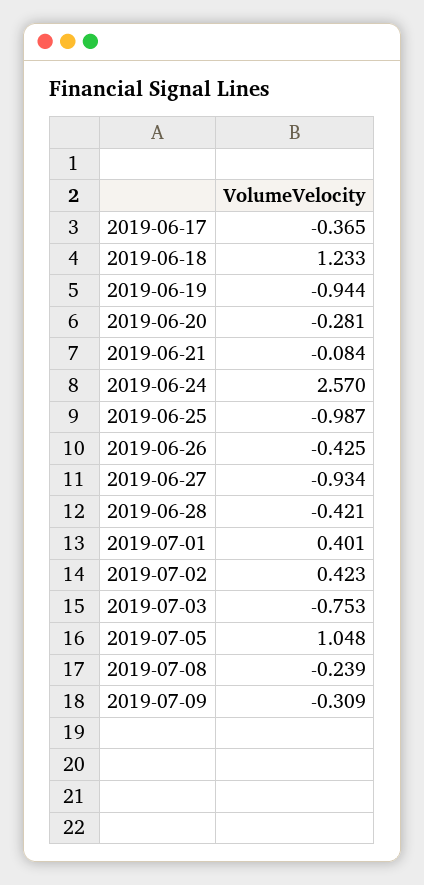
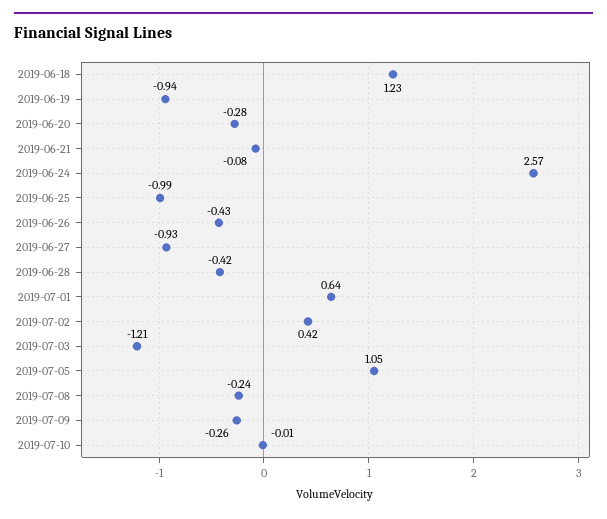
2019-06-17: -0.365 -> none
2019-07-01: 0.401 -> 0.64
2019-07-03: -0.753 -> -1.21
2019-07-09: -0.309 -> -0.26
2019-07-10: none -> -0.01

